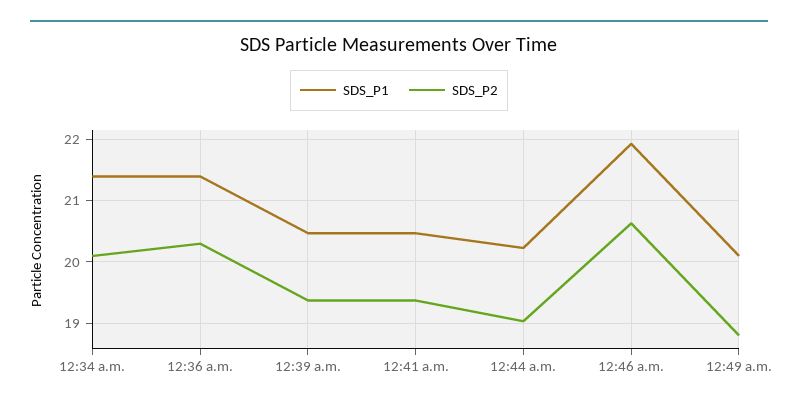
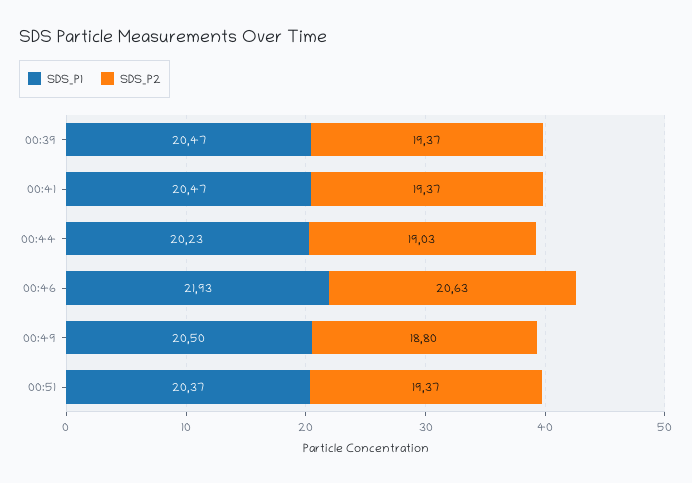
SDS_P1, 12:34 a.m.: 21.4 -> none
SDS_P2, 12:34 a.m.: 20.1 -> none
SDS_P1, 12:36 a.m.: 21.4 -> none
SDS_P2, 12:36 a.m.: 20.3 -> none
SDS_P1, 12:49 a.m.: 20.1 -> 20.5
SDS_P1, 00:51: none -> 20.37
SDS_P2, 00:51: none -> 19.37

